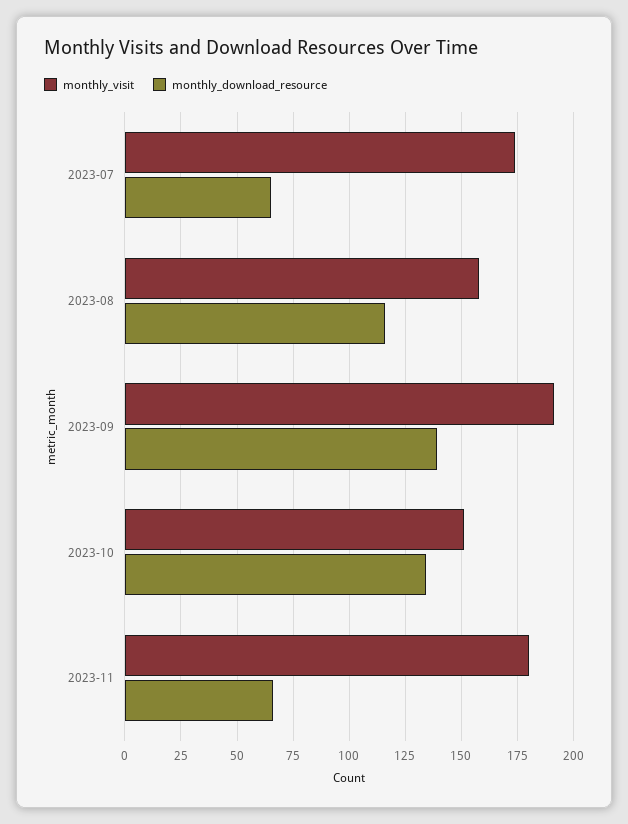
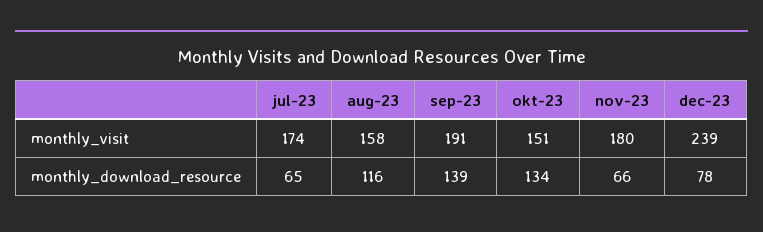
monthly_visit, dec-23: none -> 239
monthly_download_resource, dec-23: none -> 78

